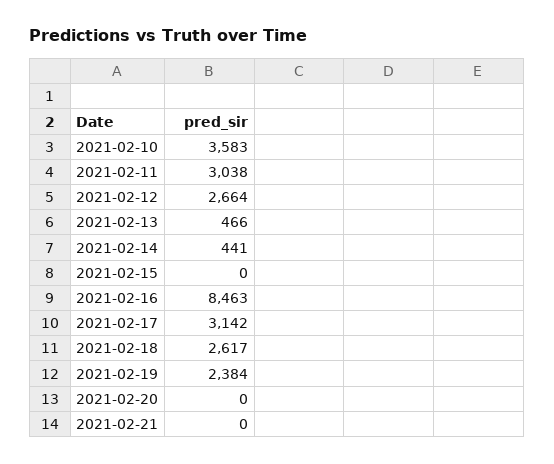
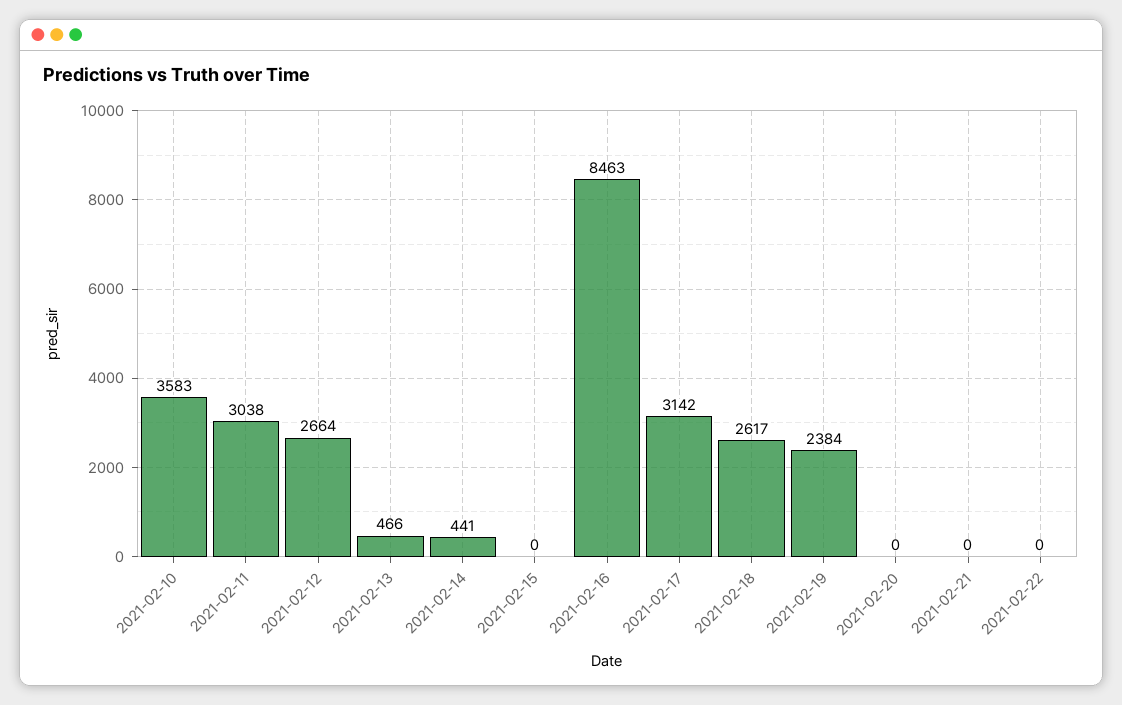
2021-02-22: none -> 0

